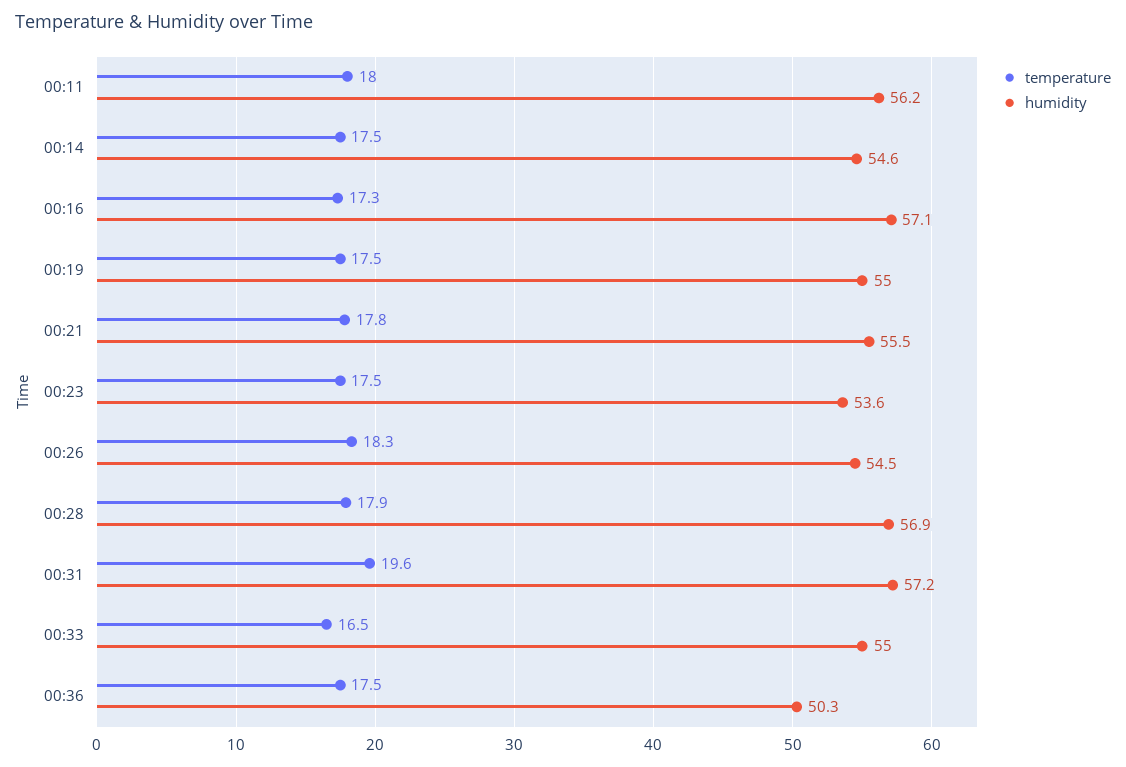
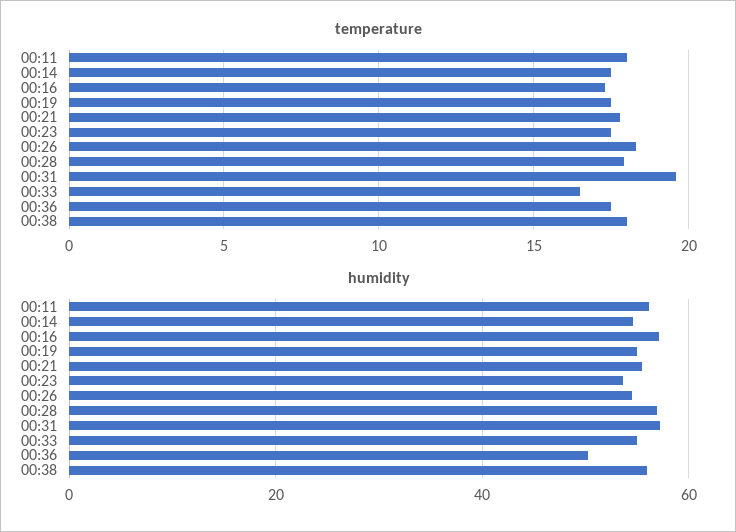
temperature, 00:38: none -> 18
humidity, 00:38: none -> 56

